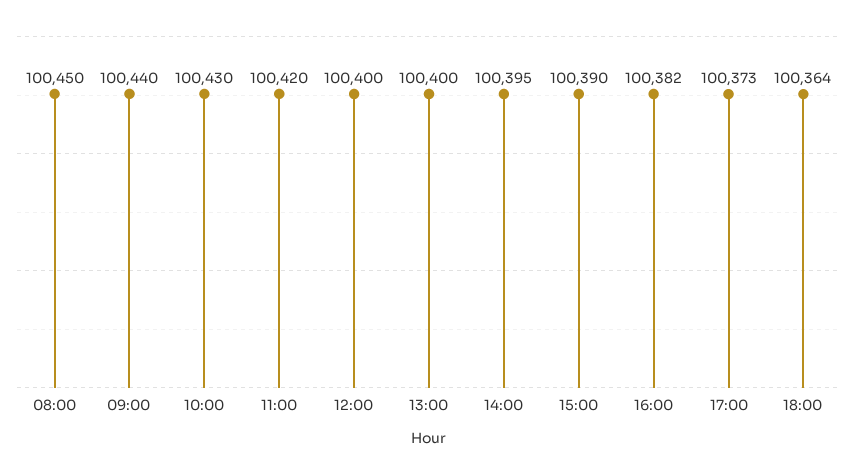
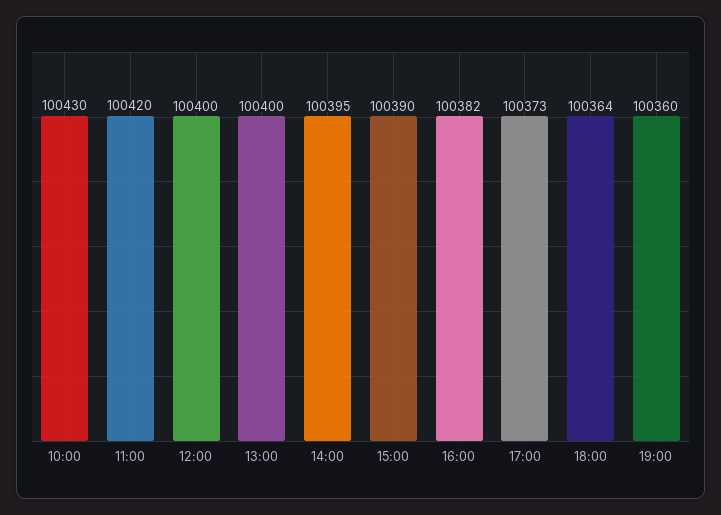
08:00: 100450 -> none
09:00: 100440 -> none
19:00: none -> 100360

